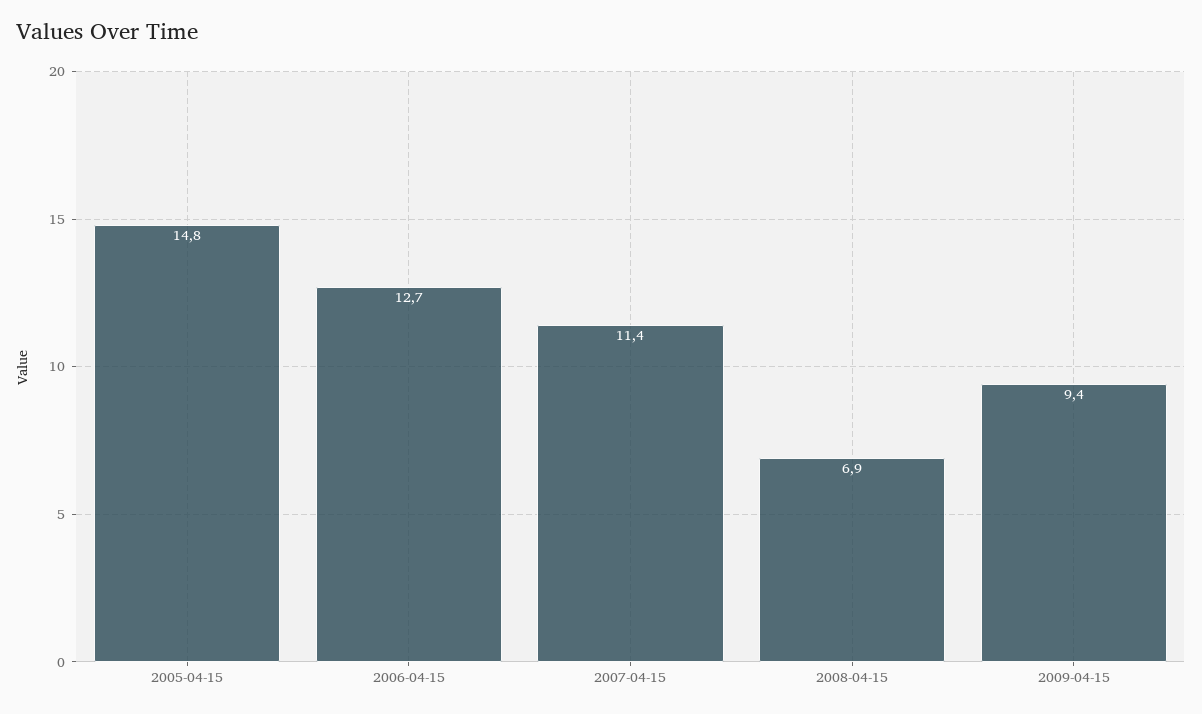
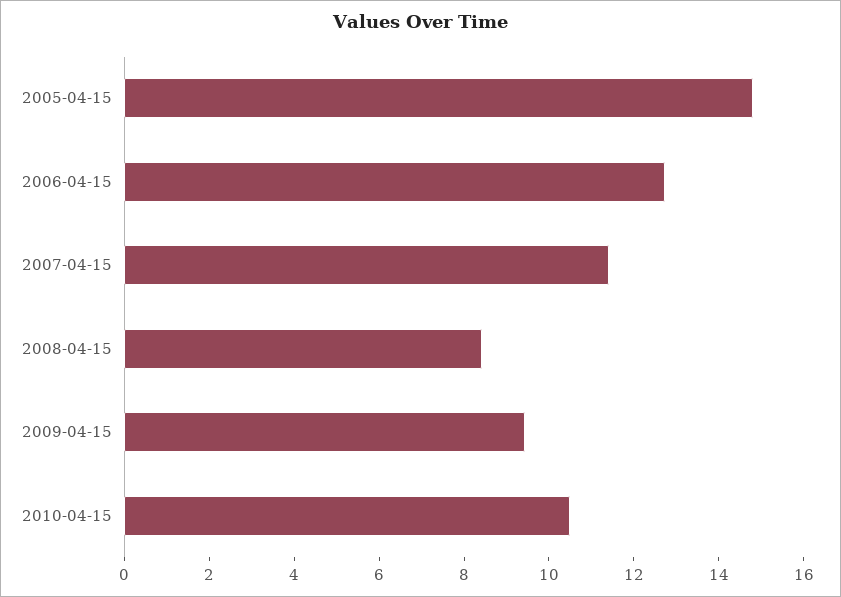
2008-04-15: 6.9 -> 8.5
2010-04-15: none -> 10.5

